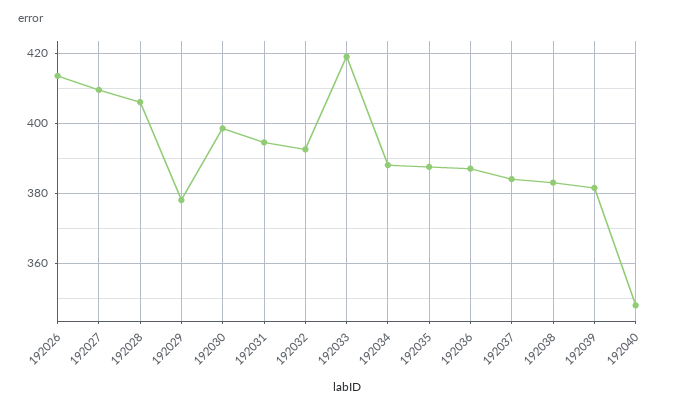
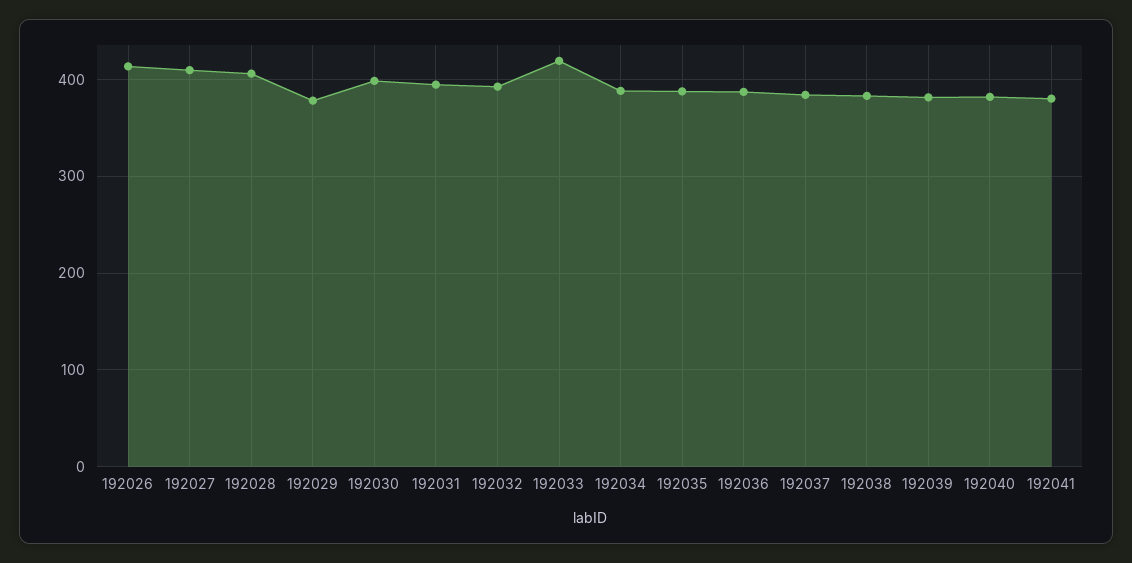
192040: 348 -> 380
192041: none -> 380

